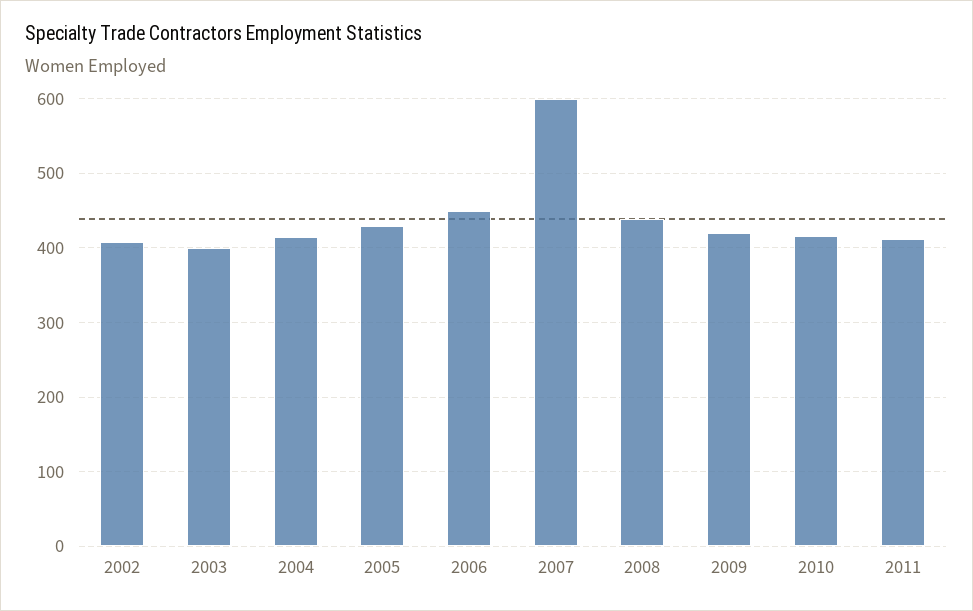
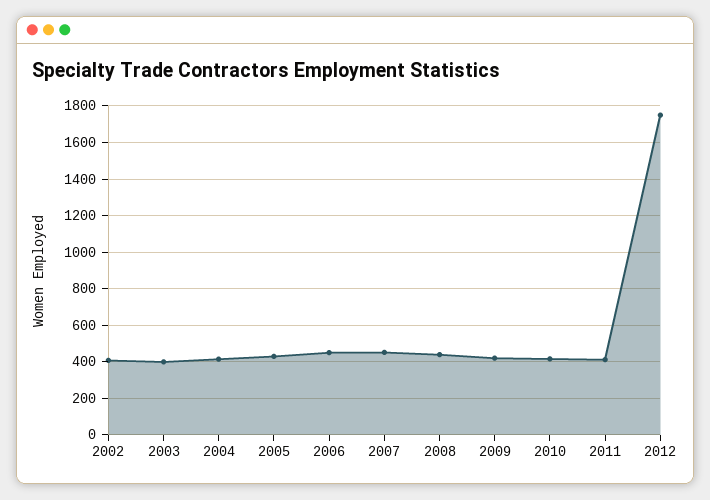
2007: 600 -> 450
2012: none -> 1750

